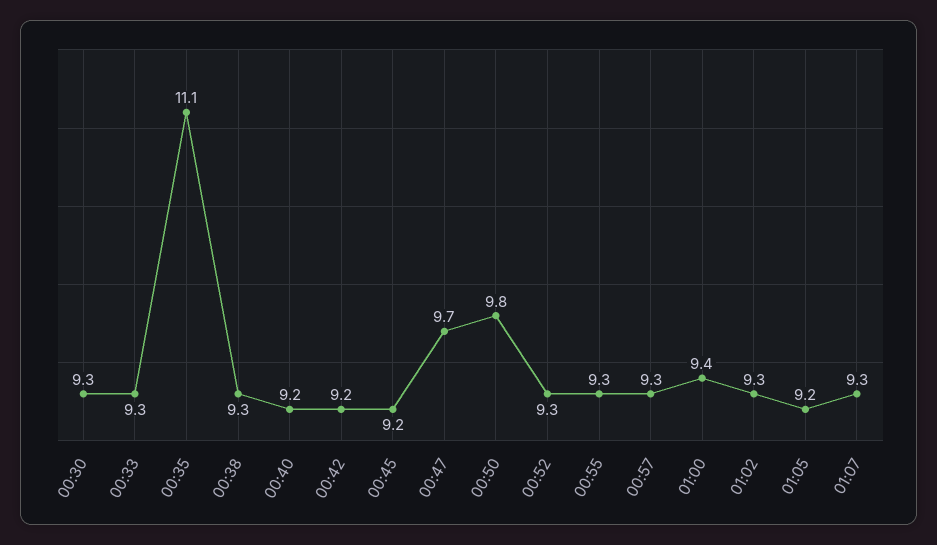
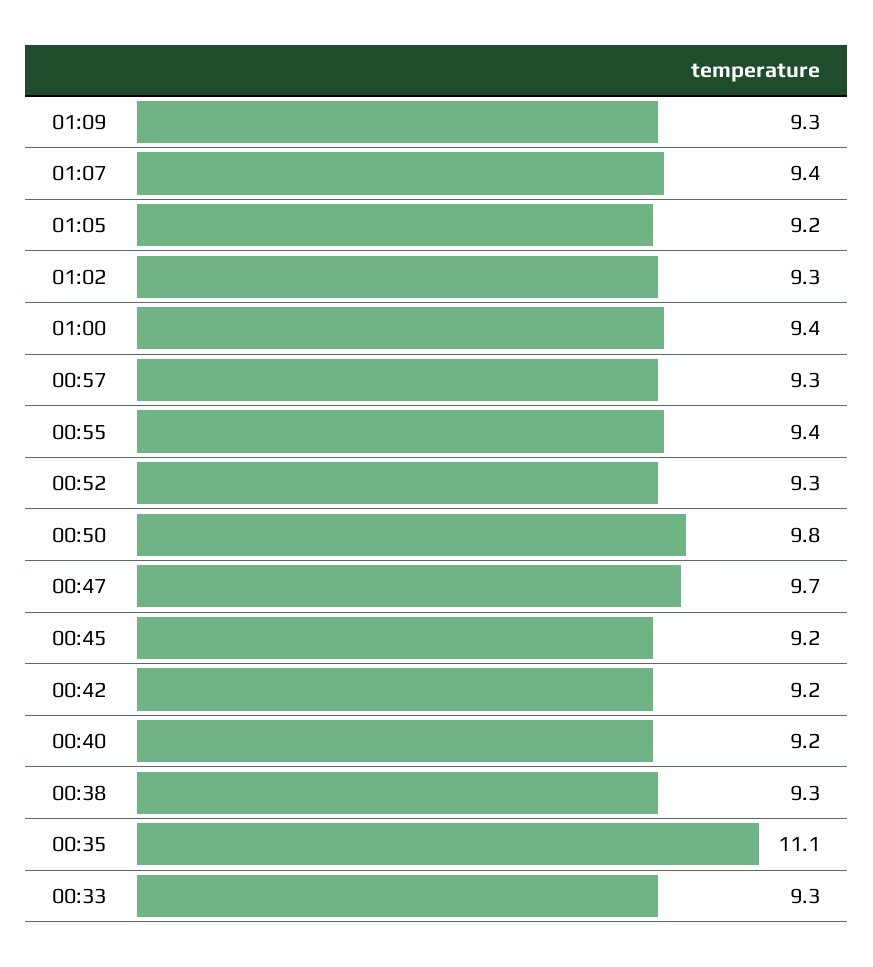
00:30: 9.3 -> none
00:55: 9.3 -> 9.4
01:07: 9.3 -> 9.4
01:09: none -> 9.3

